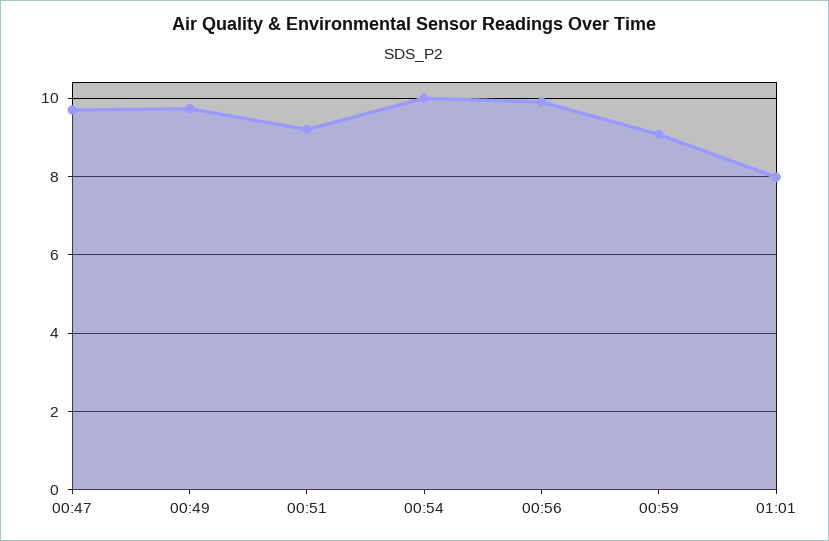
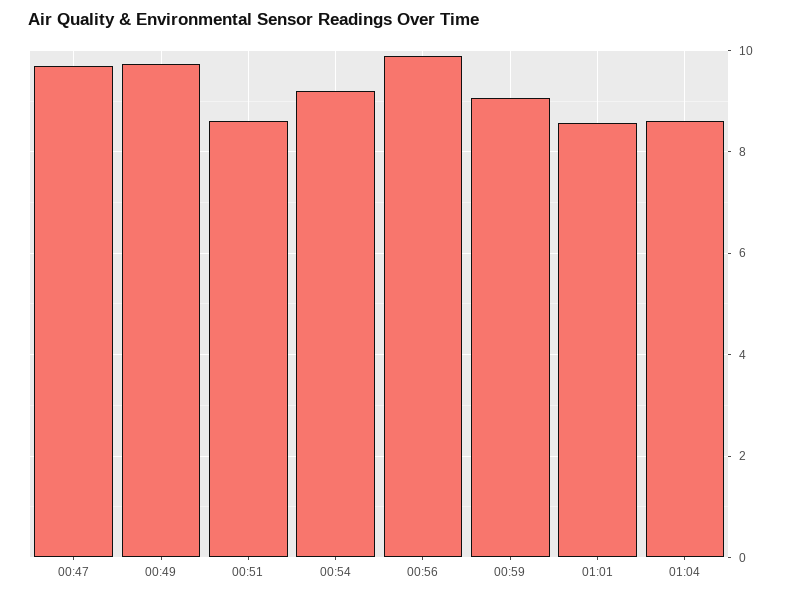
00:51: 9.2 -> 8.6
00:54: 10 -> 9.2
01:01: 8 -> 8.6
01:04: none -> 8.6

